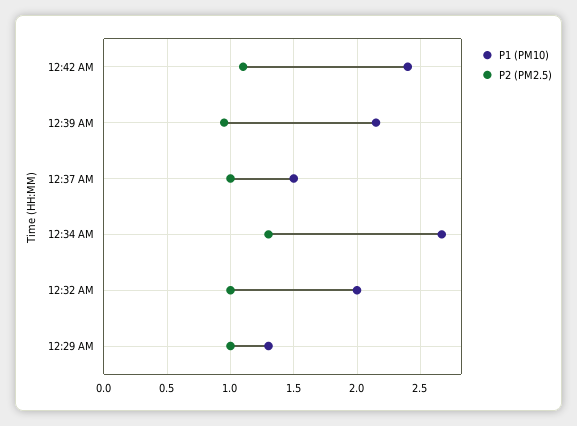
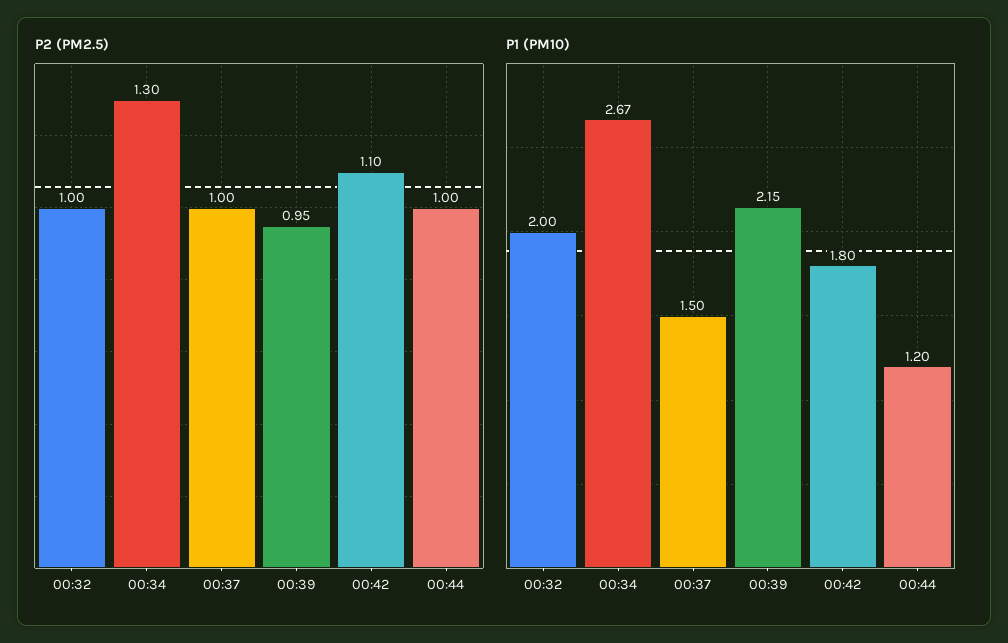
P1 (PM10), 12:42 AM: 2.4 -> 1.8
P1 (PM10), 12:29 AM: 1.3 -> none
P2 (PM2.5), 12:29 AM: 1 -> none
P2 (PM2.5), 00:44: none -> 1
P1 (PM10), 00:44: none -> 1.2

